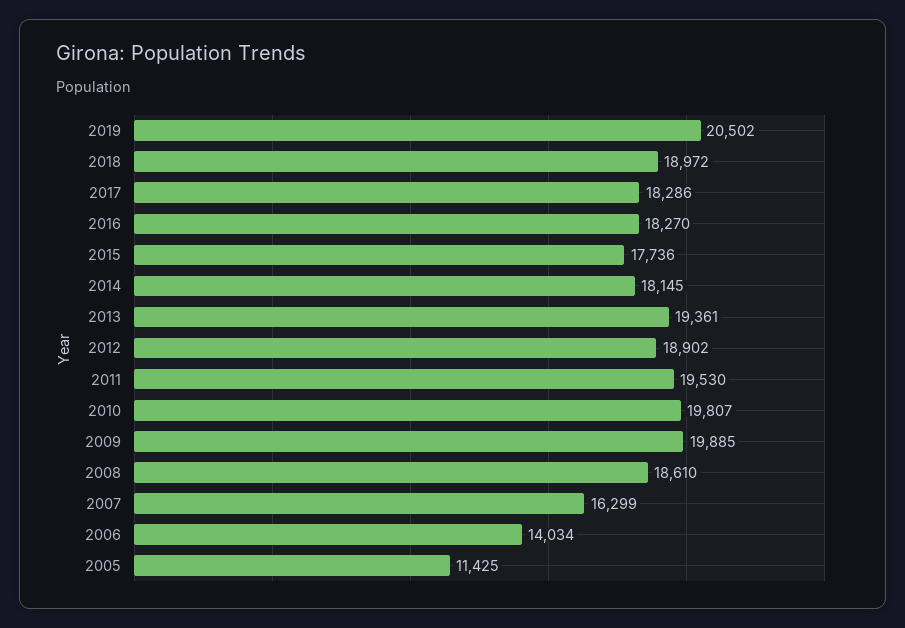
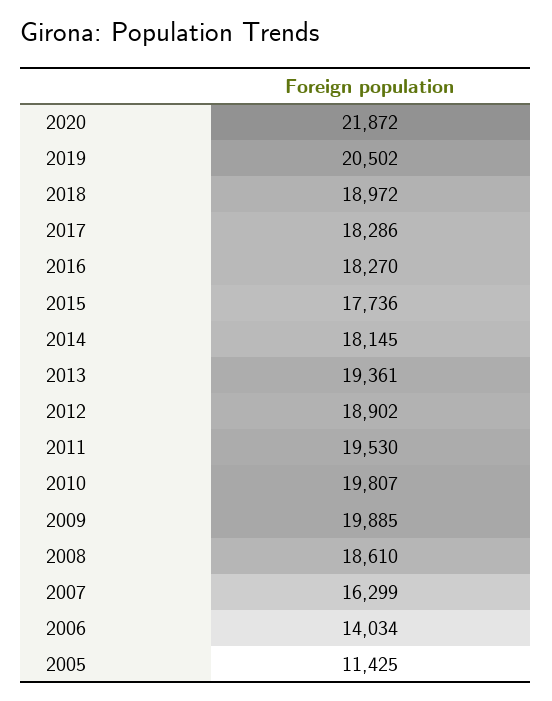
2020: none -> 21872

